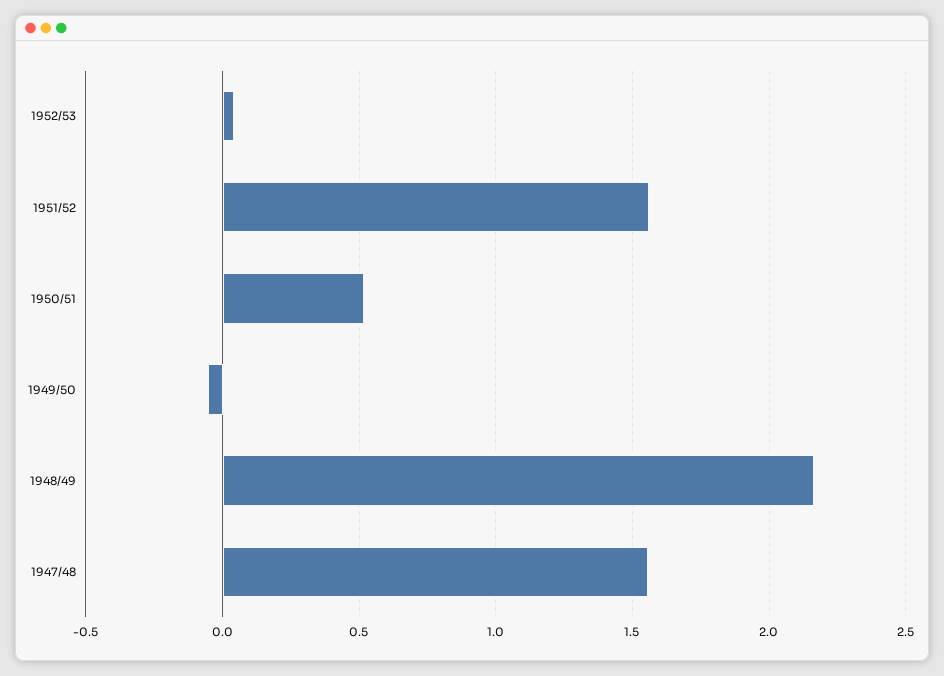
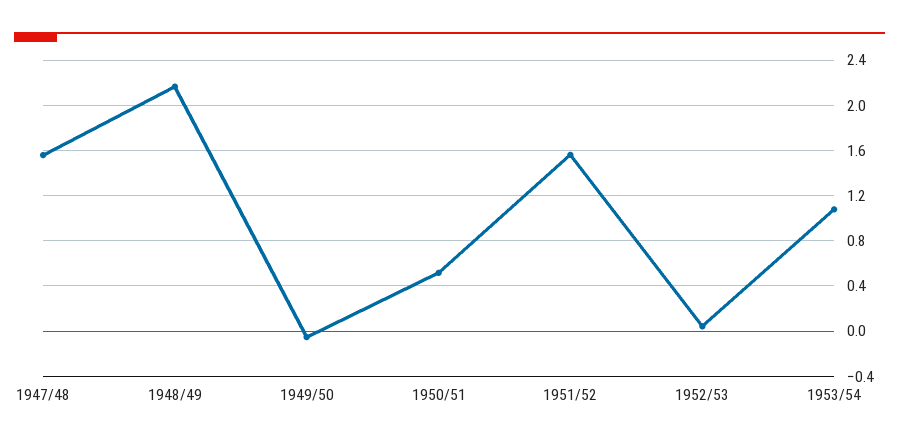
1953/54: none -> 1.1

